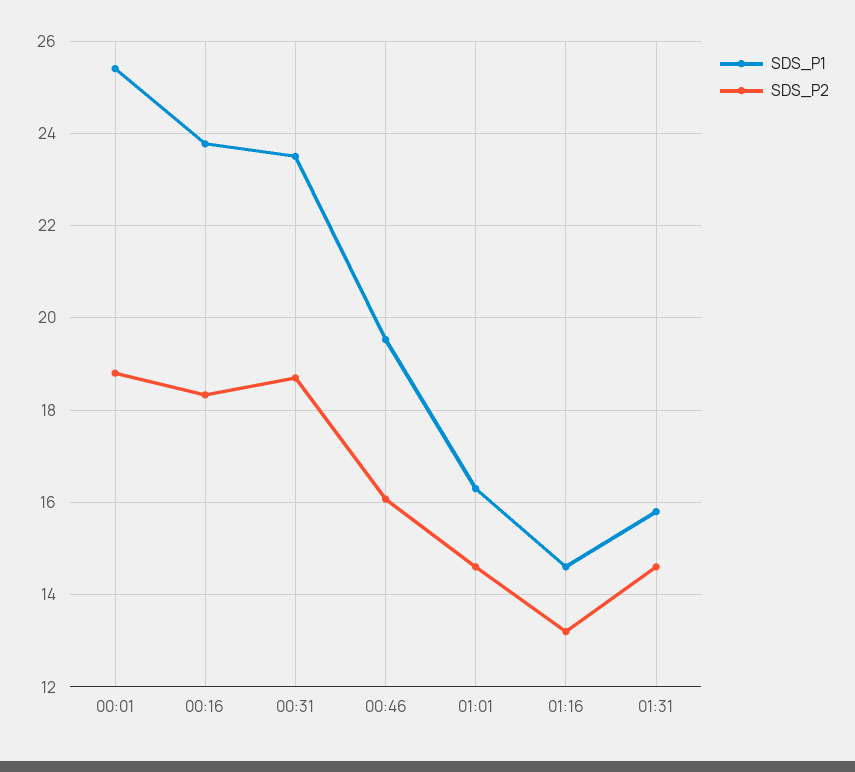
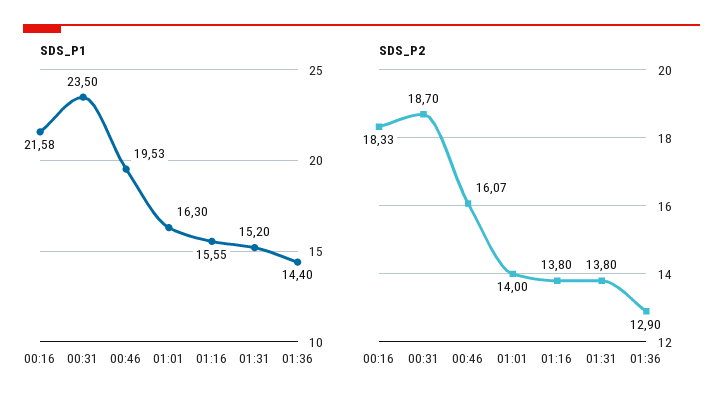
SDS_P1, 00:01: 25.4 -> none
SDS_P2, 00:01: 18.8 -> none
SDS_P1, 00:16: 23.8 -> 21.58
SDS_P2, 01:01: 14.6 -> 14
SDS_P1, 01:16: 14.6 -> 15.55
SDS_P2, 01:16: 13.2 -> 13.8
SDS_P1, 01:31: 15.8 -> 15.2
SDS_P2, 01:31: 14.6 -> 13.8
SDS_P1, 01:36: none -> 14.4
SDS_P2, 01:36: none -> 12.9

